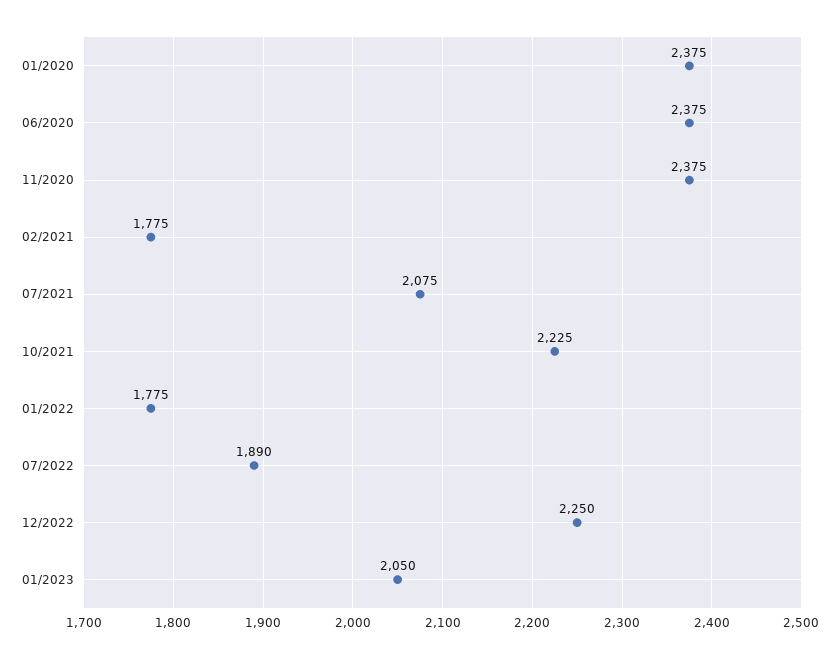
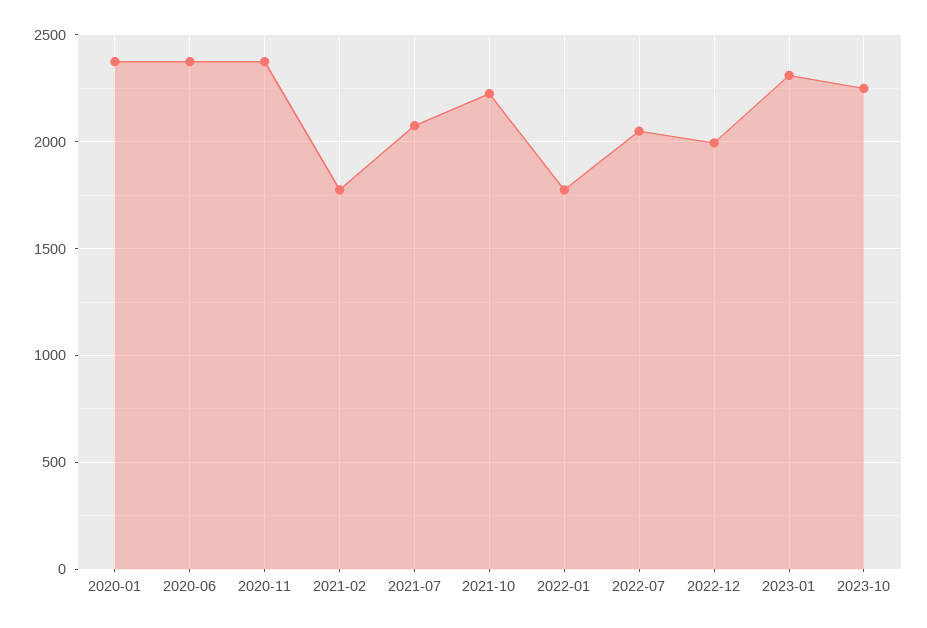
07/2022: 1890 -> 2050
12/2022: 2250 -> 2000
01/2023: 2050 -> 2300
2023-10: none -> 2250

